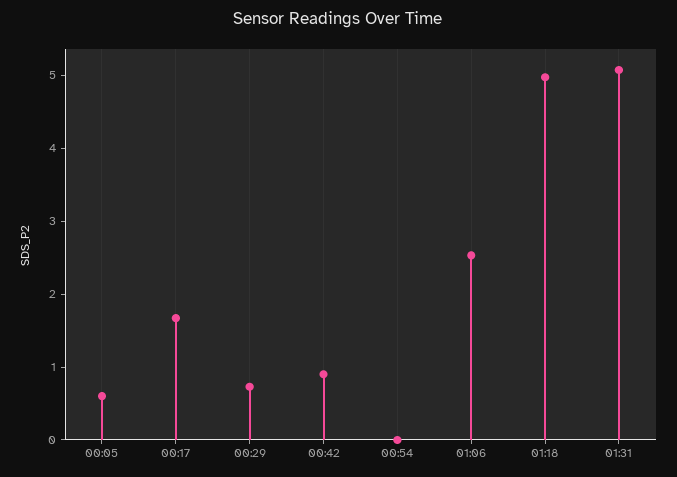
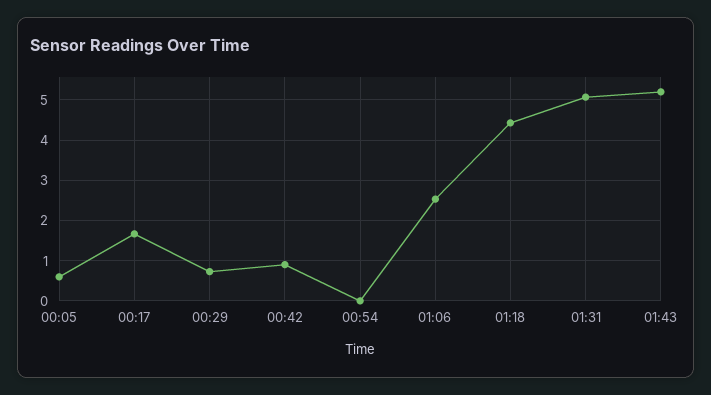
01:18: 5 -> 4.4
01:43: none -> 5.2

